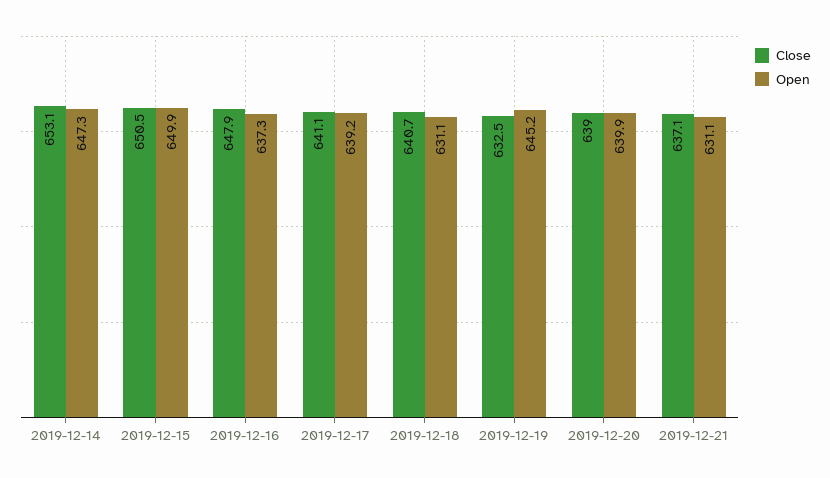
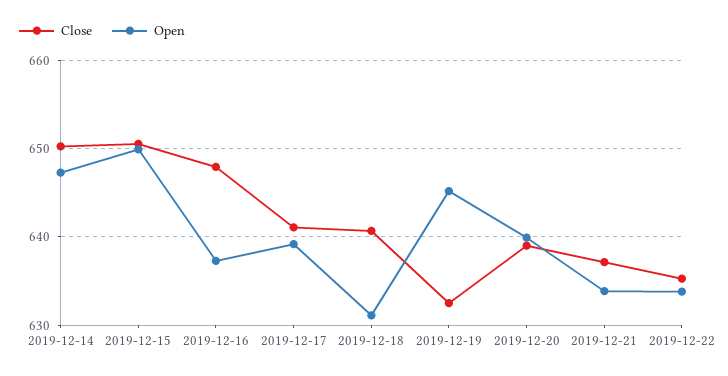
Close, 2019-12-14: 653.1 -> 650
Open, 2019-12-21: 631.1 -> 634
Close, 2019-12-22: none -> 635
Open, 2019-12-22: none -> 634

